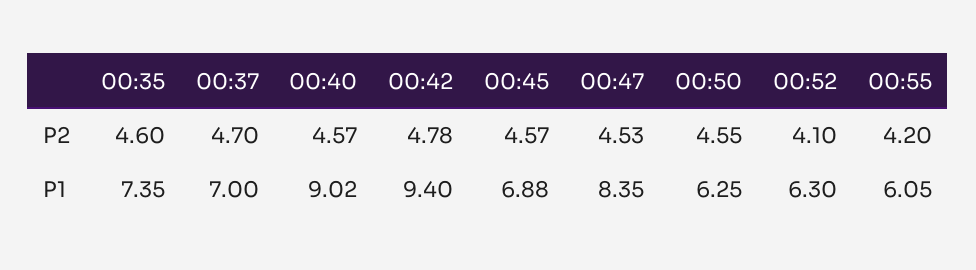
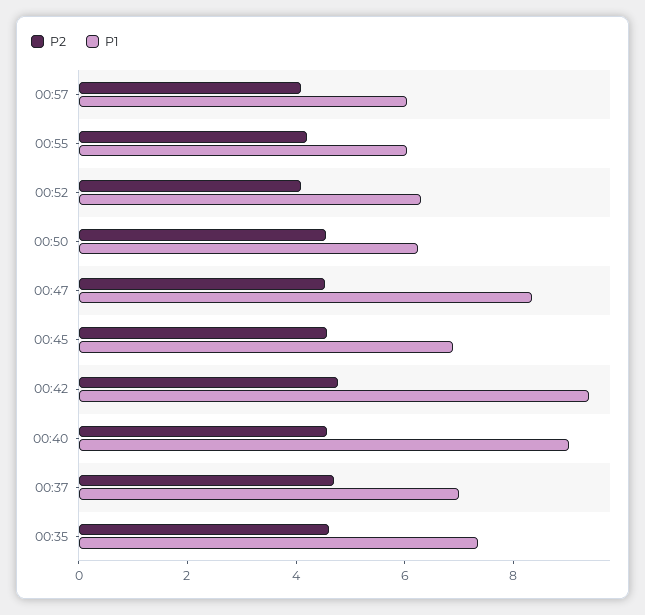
P2, 00:57: none -> 4
P1, 00:57: none -> 6

